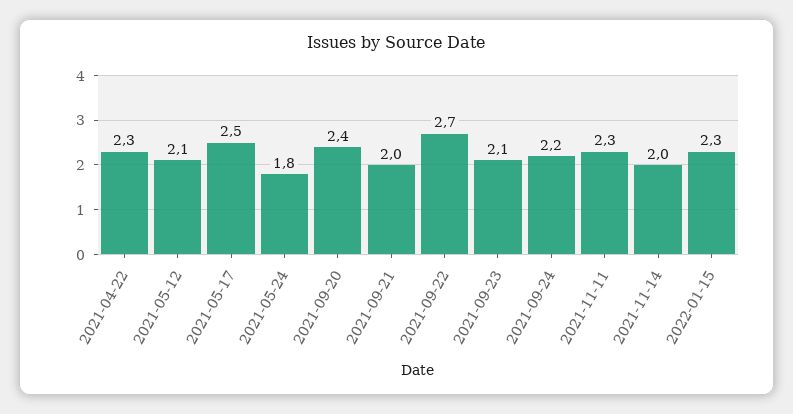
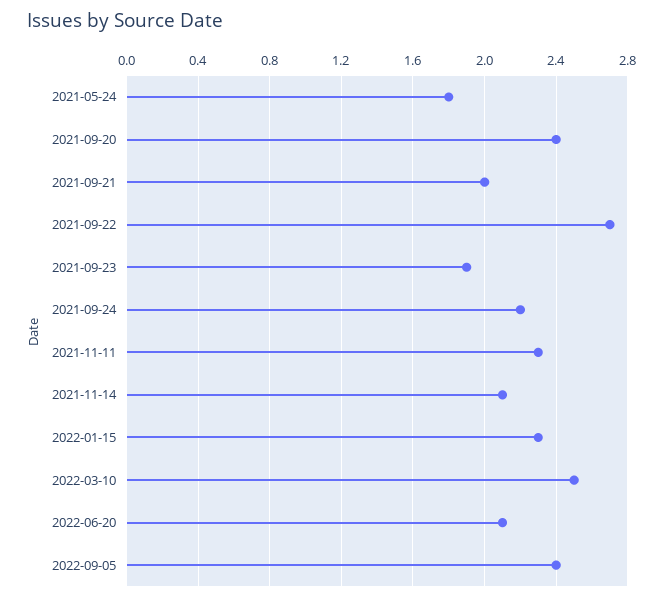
2021-04-22: 2.3 -> none
2021-05-12: 2.1 -> none
2021-05-17: 2.5 -> none
2021-09-23: 2.1 -> 1.9
2021-11-14: 2 -> 2.1
2022-03-10: none -> 2.5
2022-06-20: none -> 2.1
2022-09-05: none -> 2.4

